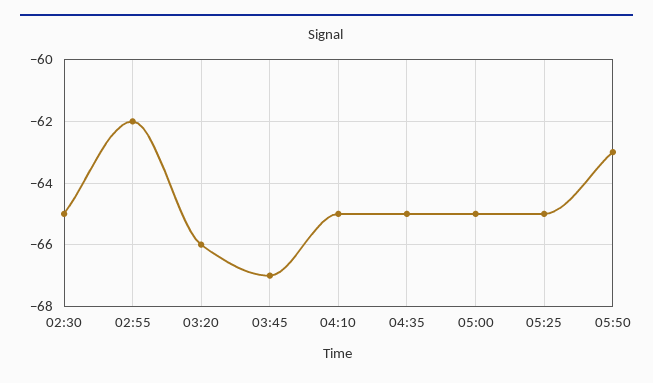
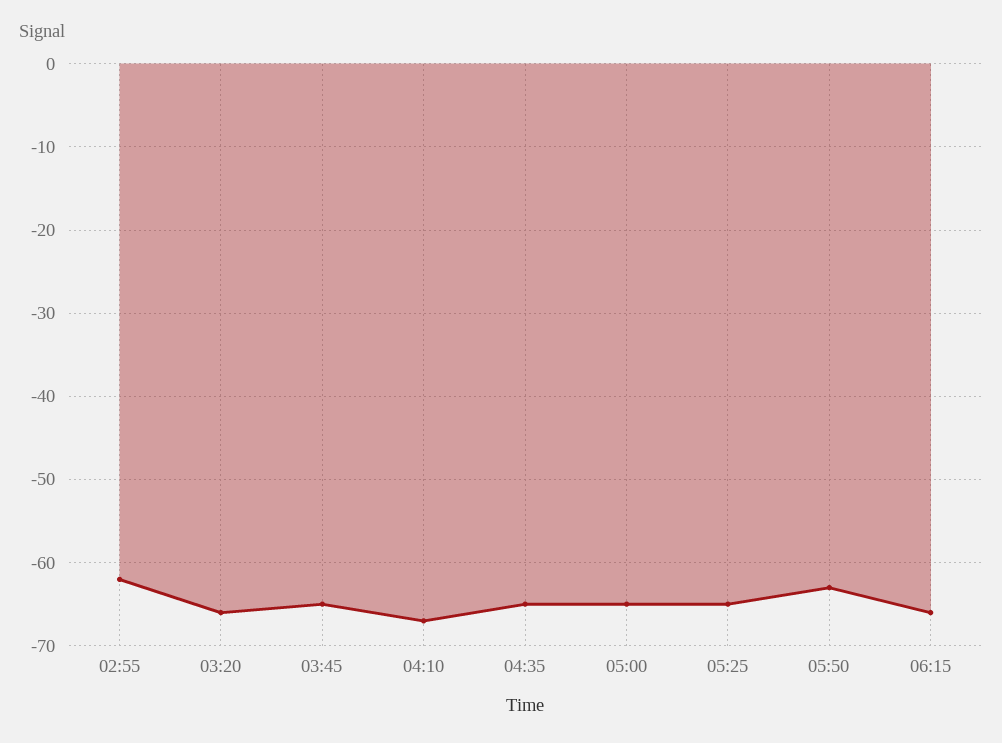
02:30: -65 -> none
03:45: -67 -> -65
04:10: -65 -> -67
06:15: none -> -66

